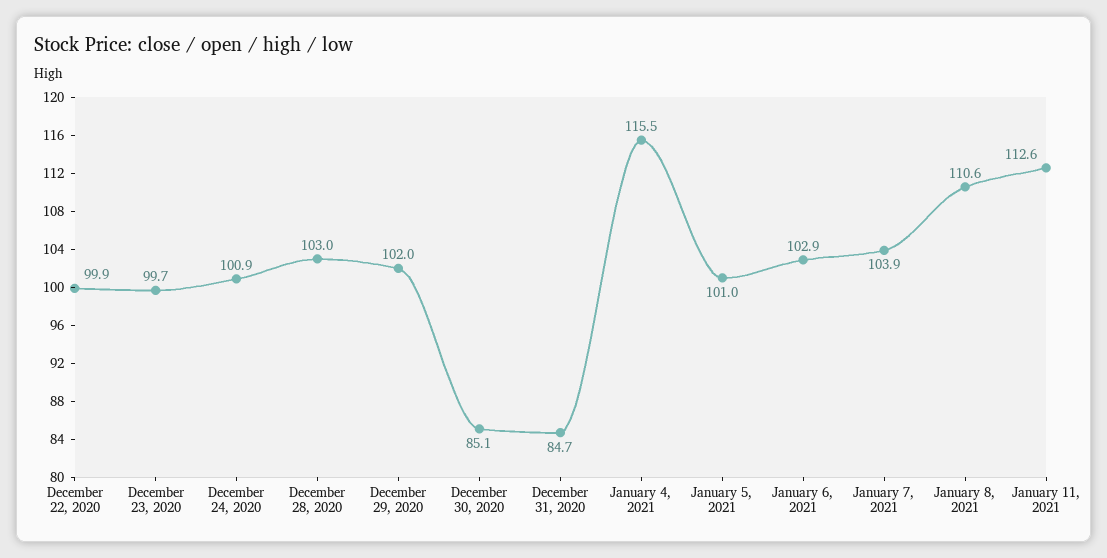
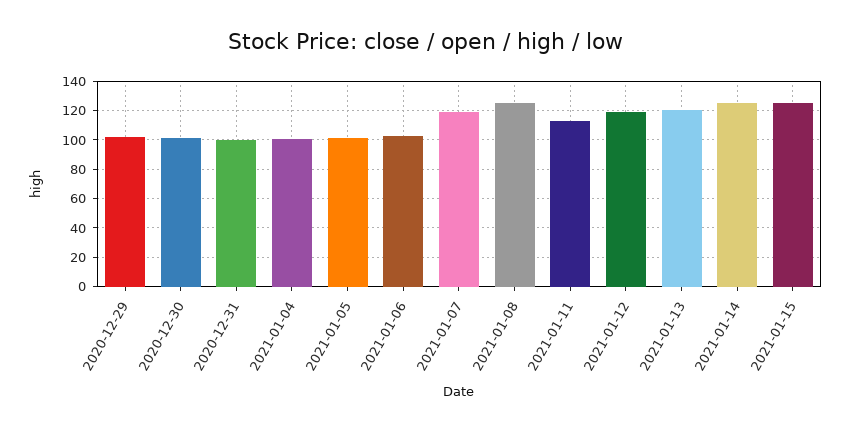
December 22, 2020: 99.9 -> none
December 23, 2020: 99.7 -> none
December 24, 2020: 100.9 -> none
December 28, 2020: 103 -> none
December 30, 2020: 85.1 -> 100
December 31, 2020: 84.7 -> 100
January 4, 2021: 115.5 -> 100
January 7, 2021: 103.9 -> 120
January 8, 2021: 110.6 -> 125
2021-01-12: none -> 120
2021-01-13: none -> 120
2021-01-14: none -> 125
2021-01-15: none -> 125

